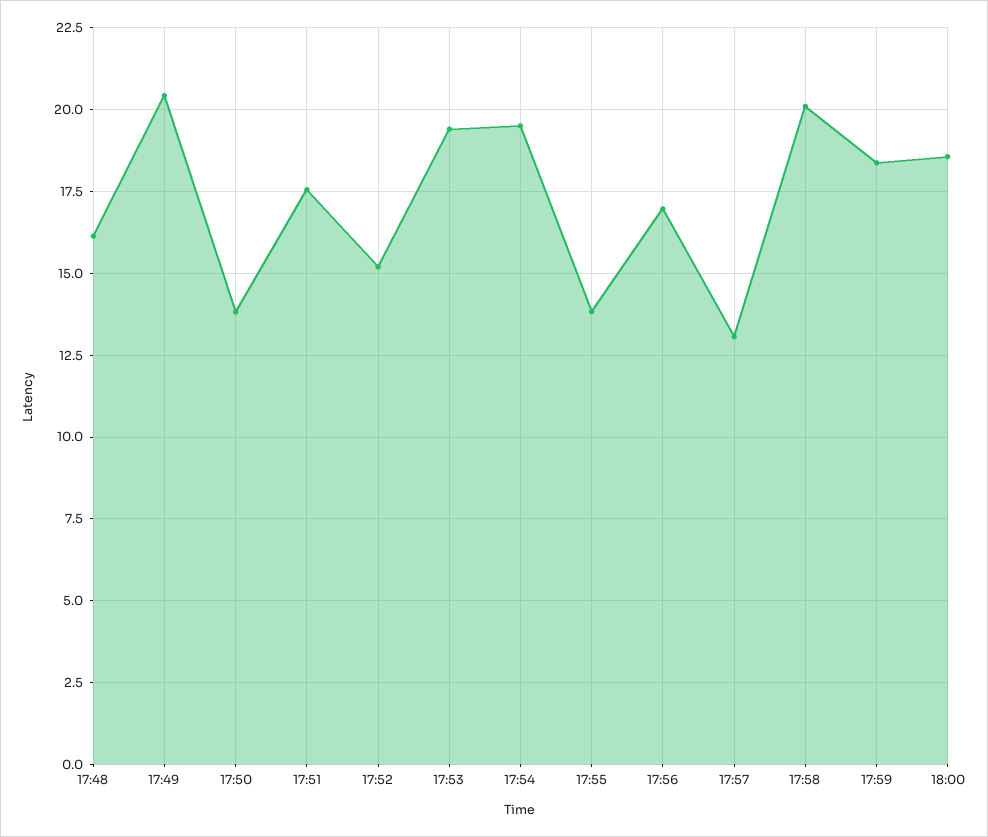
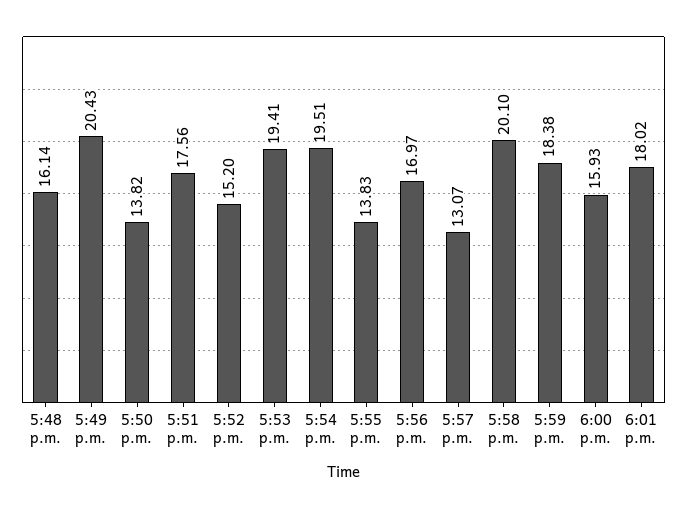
18:00: 18.5 -> 15.93
6:01 p.m.: none -> 18.02

